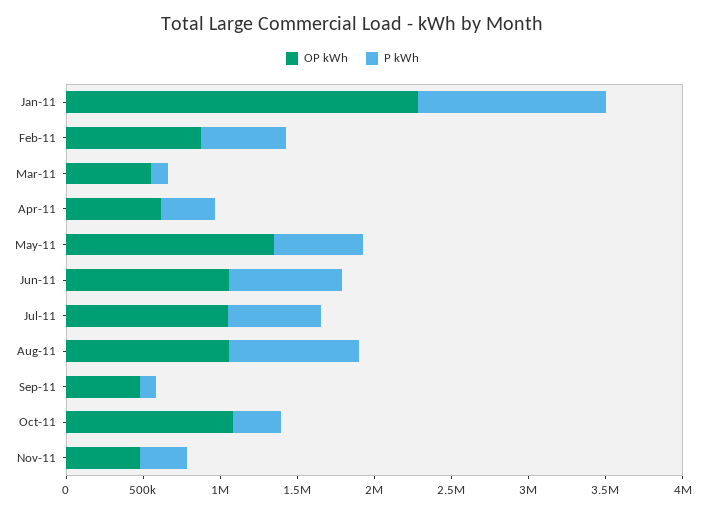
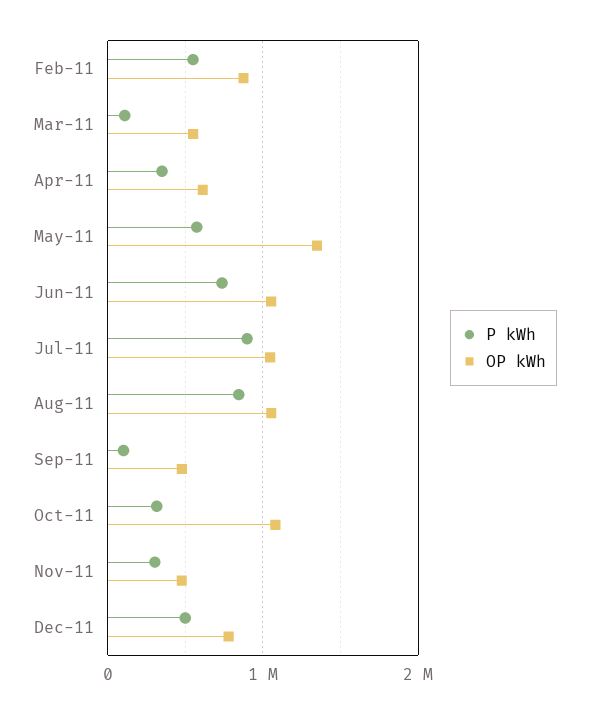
OP kWh, Jan-11: 2300000 -> none
P kWh, Jan-11: 1200000 -> none
P kWh, Jul-11: 600000 -> 900000
P kWh, Dec-11: none -> 500000
OP kWh, Dec-11: none -> 800000

